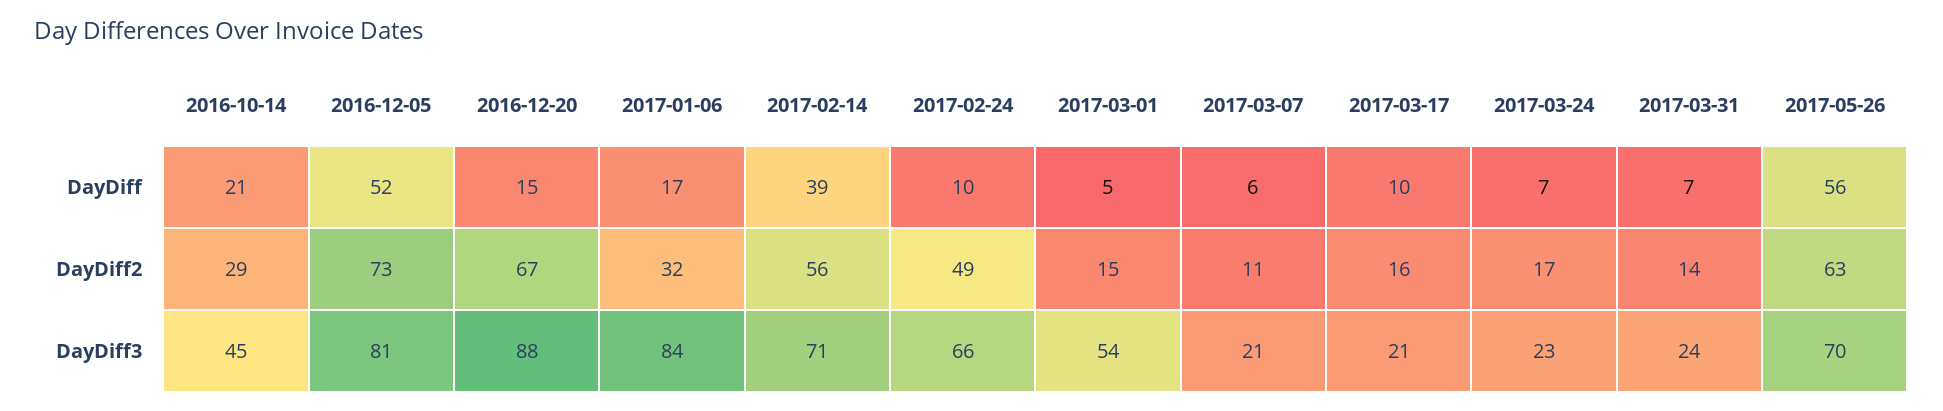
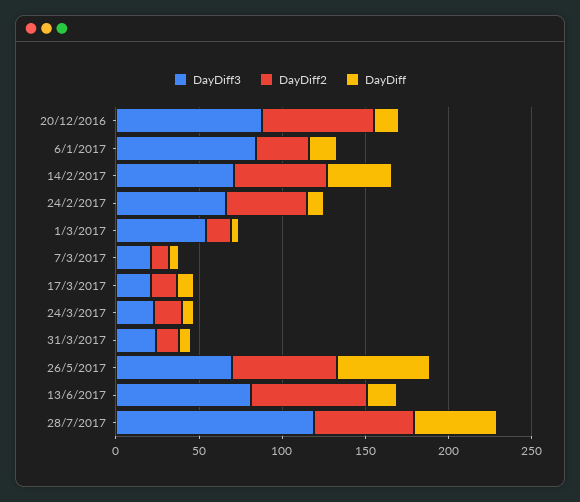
DayDiff, 2016-10-14: 21 -> none
DayDiff, 2016-12-05: 52 -> none
DayDiff2, 2016-10-14: 29 -> none
DayDiff2, 2016-12-05: 73 -> none
DayDiff3, 2016-10-14: 45 -> none
DayDiff3, 2016-12-05: 81 -> none
DayDiff3, 13/6/2017: none -> 80
DayDiff2, 13/6/2017: none -> 70
DayDiff, 13/6/2017: none -> 20
DayDiff3, 28/7/2017: none -> 120
DayDiff2, 28/7/2017: none -> 60
DayDiff, 28/7/2017: none -> 50

